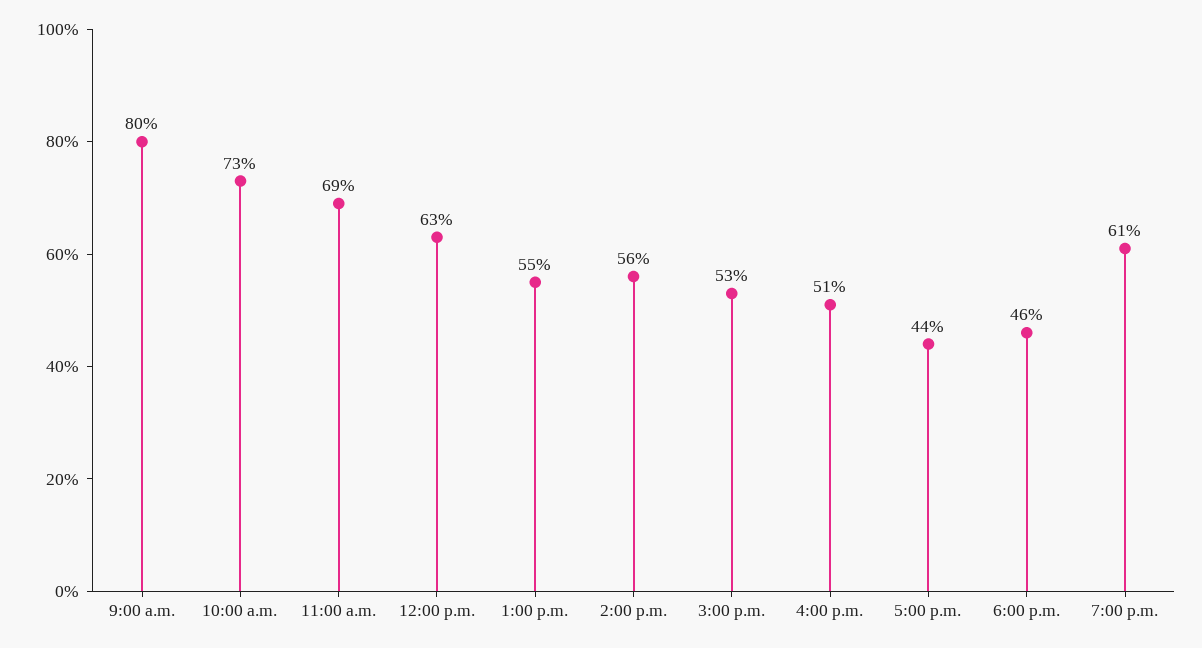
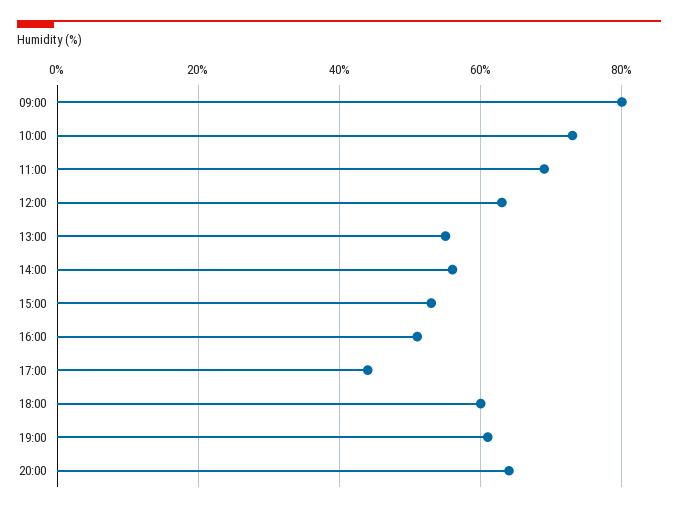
6:00 p.m.: 46 -> 60
20:00: none -> 65

